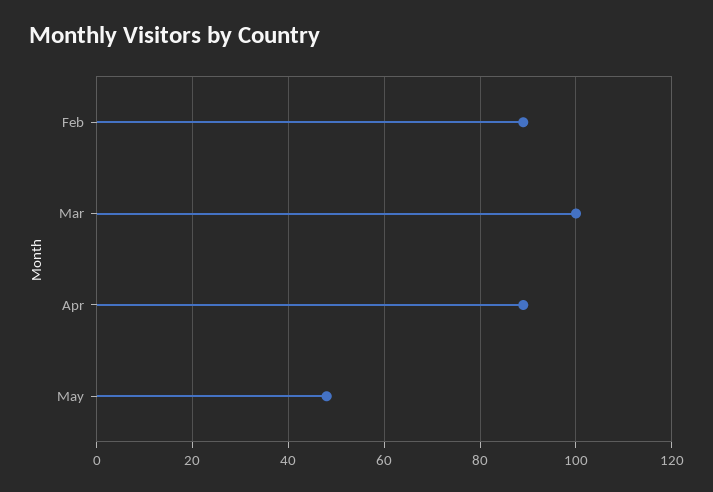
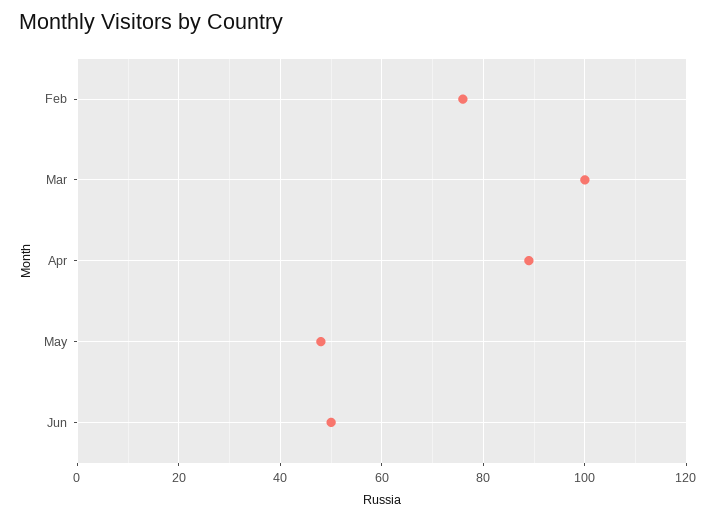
Feb: 90 -> 75
Jun: none -> 50

